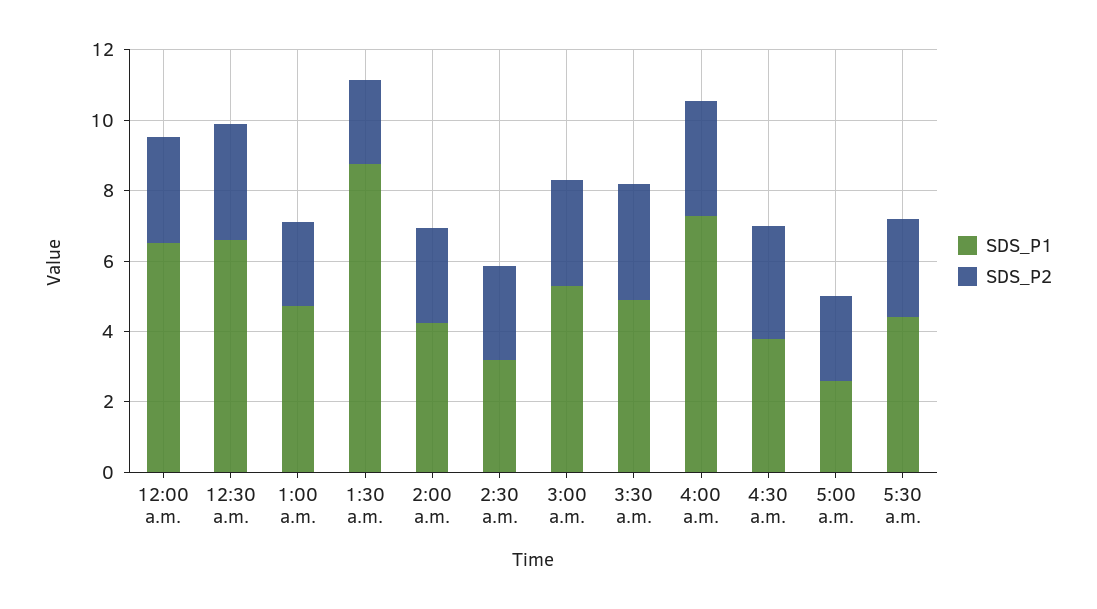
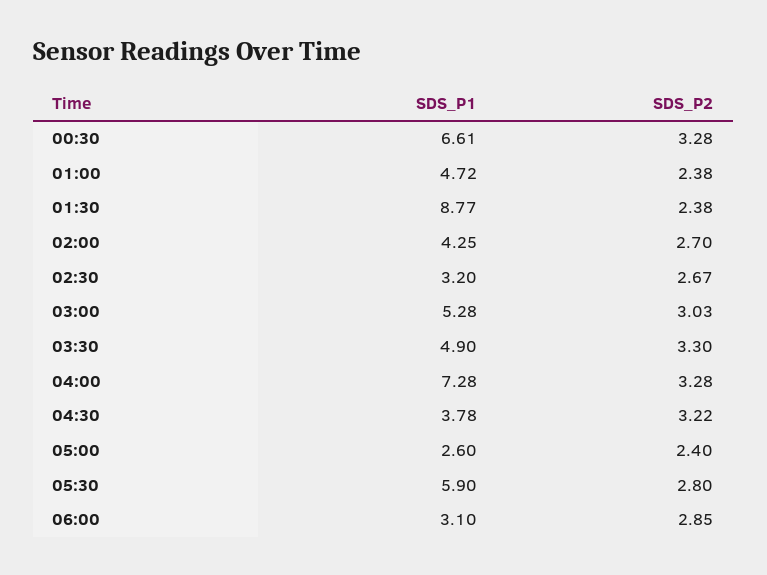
SDS_P1, 12:00 a.m.: 6.5 -> none
SDS_P2, 12:00 a.m.: 3 -> none
SDS_P1, 5:30 a.m.: 4.5 -> 5.9
SDS_P1, 06:00: none -> 3.1
SDS_P2, 06:00: none -> 2.85

